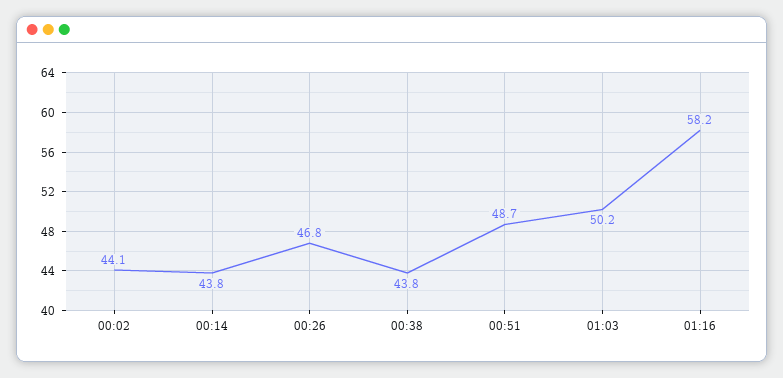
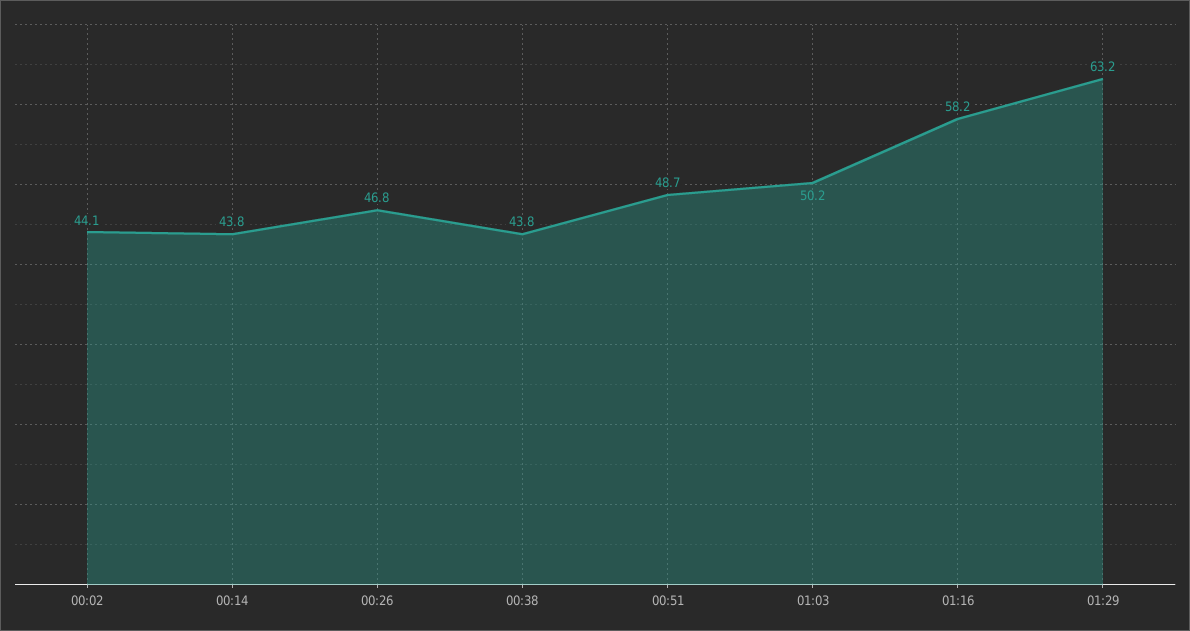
01:29: none -> 63.2

